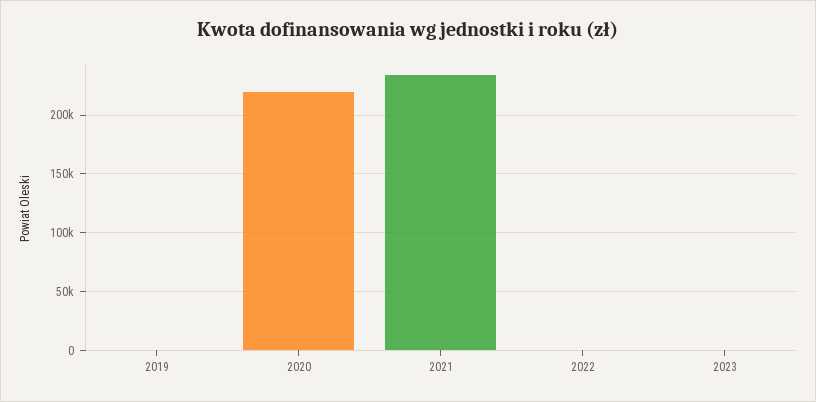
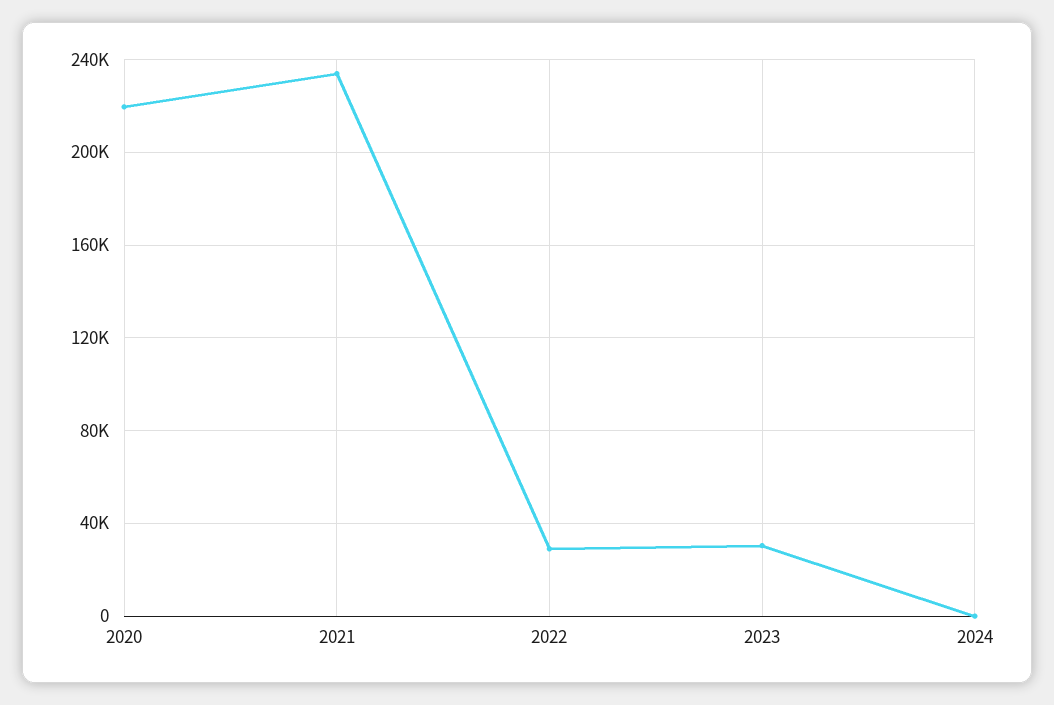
2019: 0 -> none
2022: 0 -> 30000
2023: 0 -> 30000
2024: none -> 0

